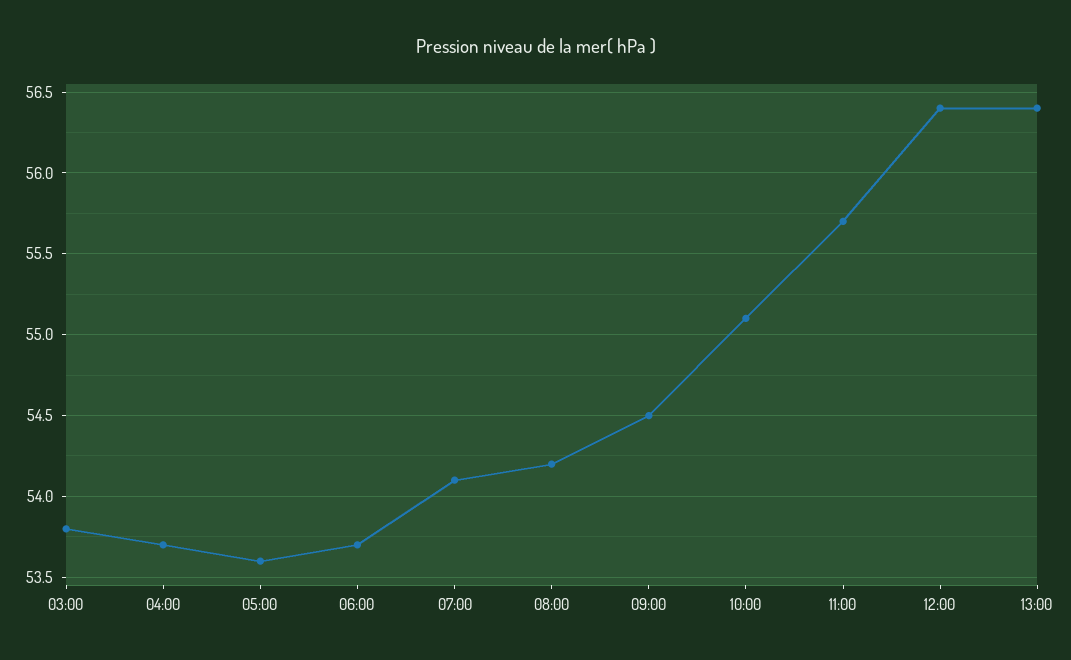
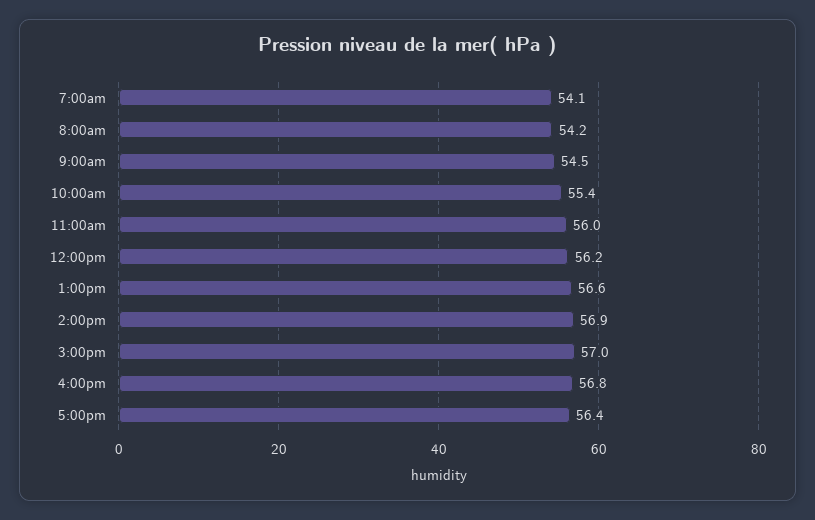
03:00: 53.8 -> none
04:00: 53.7 -> none
05:00: 53.6 -> none
06:00: 53.7 -> none
10:00: 55.1 -> 55.4
11:00: 55.7 -> 56
12:00: 56.4 -> 56.2
13:00: 56.4 -> 56.6
2:00pm: none -> 56.9
3:00pm: none -> 57
4:00pm: none -> 56.8
5:00pm: none -> 56.4

